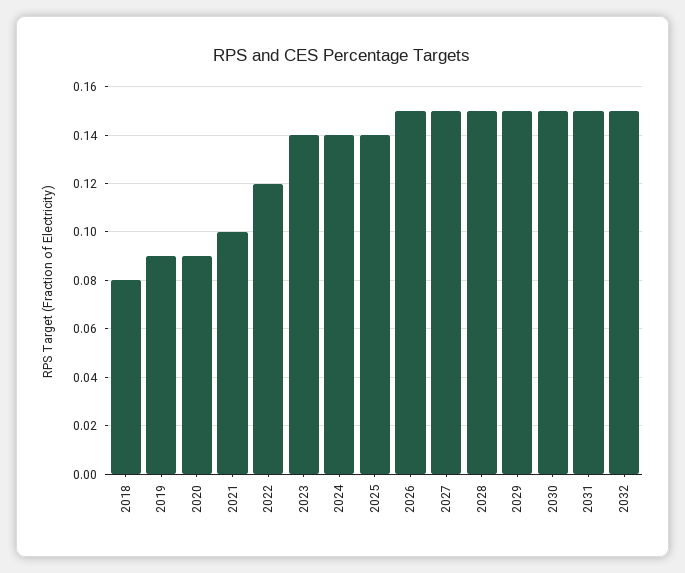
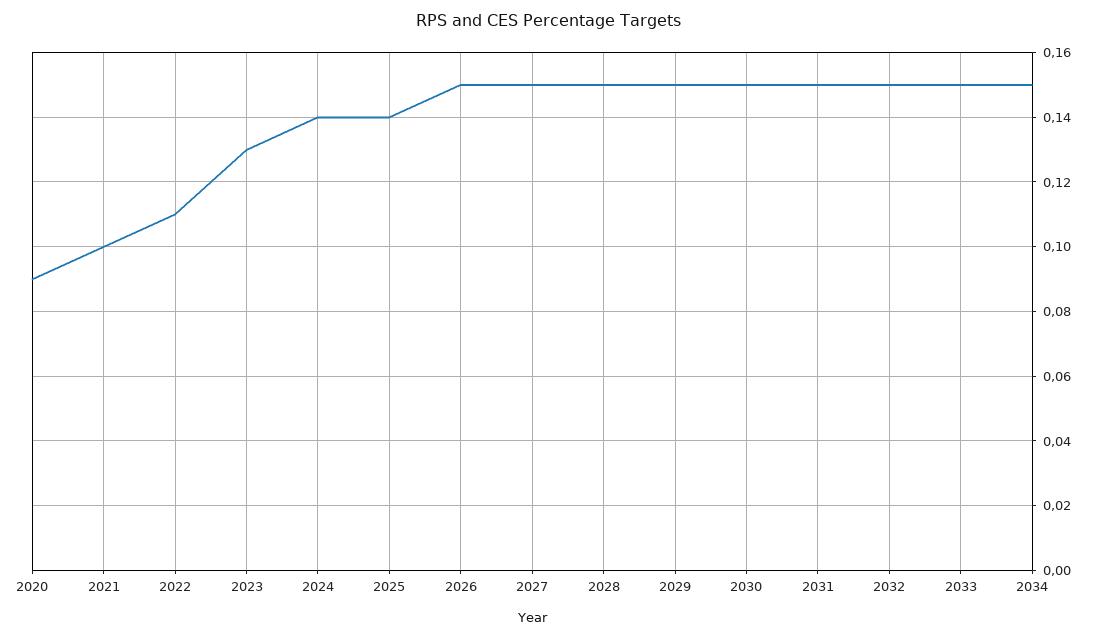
2018: 0.08 -> none
2019: 0.09 -> none
2022: 0.12 -> 0.11
2023: 0.14 -> 0.13
2033: none -> 0.15
2034: none -> 0.15

